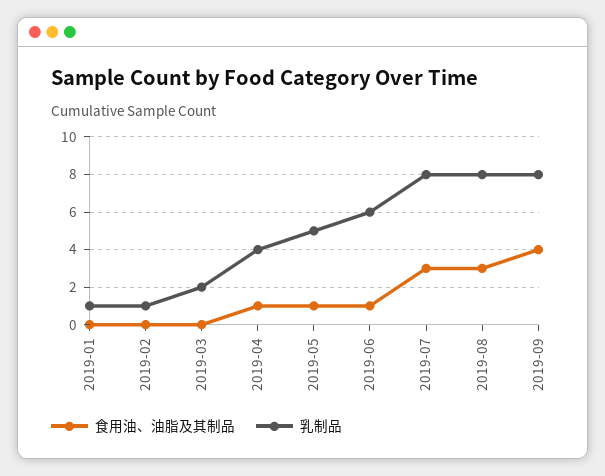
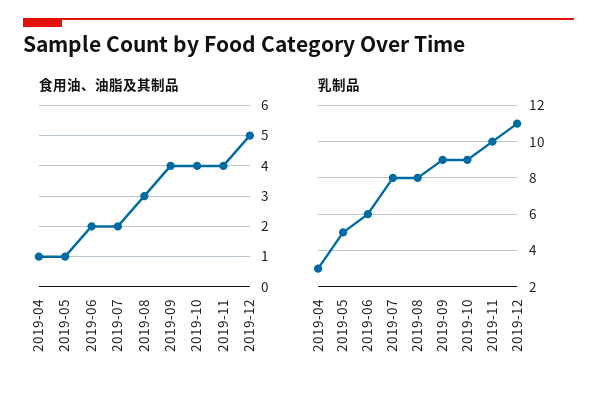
食用油、油脂及其制品, 2019-01: 0 -> none
乳制品, 2019-01: 1 -> none
食用油、油脂及其制品, 2019-02: 0 -> none
乳制品, 2019-02: 1 -> none
食用油、油脂及其制品, 2019-03: 0 -> none
乳制品, 2019-03: 2 -> none
乳制品, 2019-04: 4 -> 3
食用油、油脂及其制品, 2019-06: 1 -> 2
食用油、油脂及其制品, 2019-07: 3 -> 2
乳制品, 2019-09: 8 -> 9
食用油、油脂及其制品, 2019-10: none -> 4
食用油、油脂及其制品, 2019-11: none -> 4
食用油、油脂及其制品, 2019-12: none -> 5
乳制品, 2019-10: none -> 9
乳制品, 2019-11: none -> 10
乳制品, 2019-12: none -> 11

